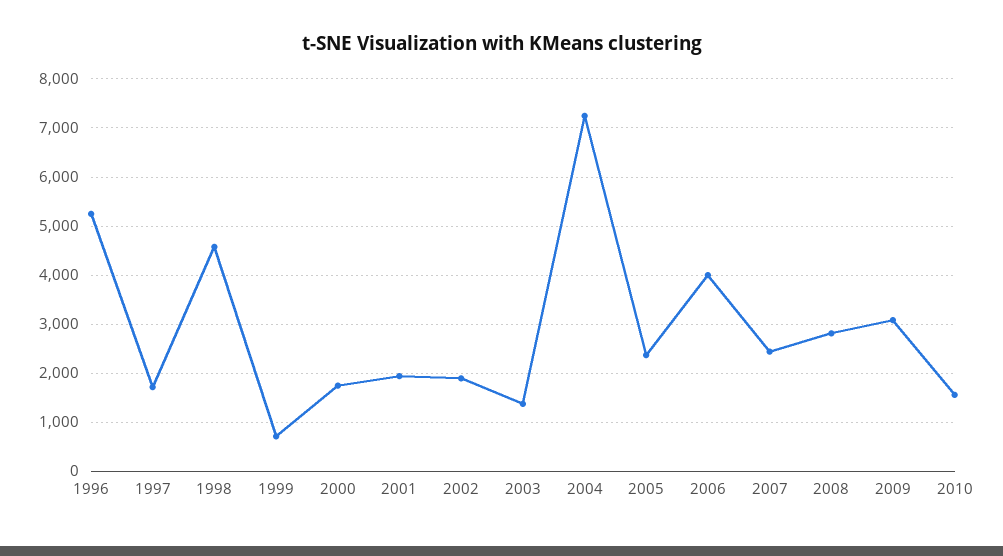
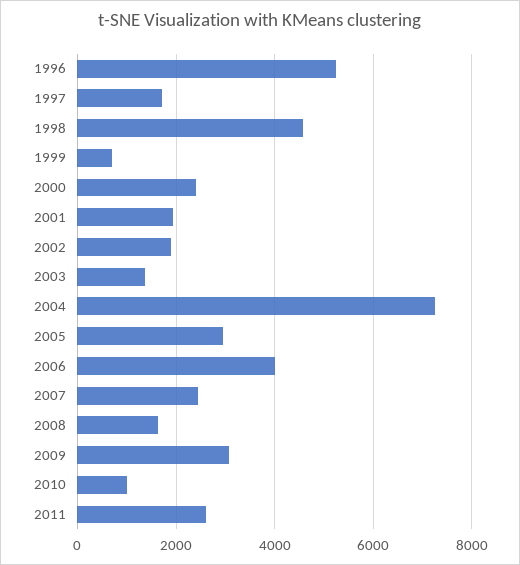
2000: 1800 -> 2400
2005: 2400 -> 3000
2008: 2800 -> 1600
2010: 1600 -> 1000
2011: none -> 2600

